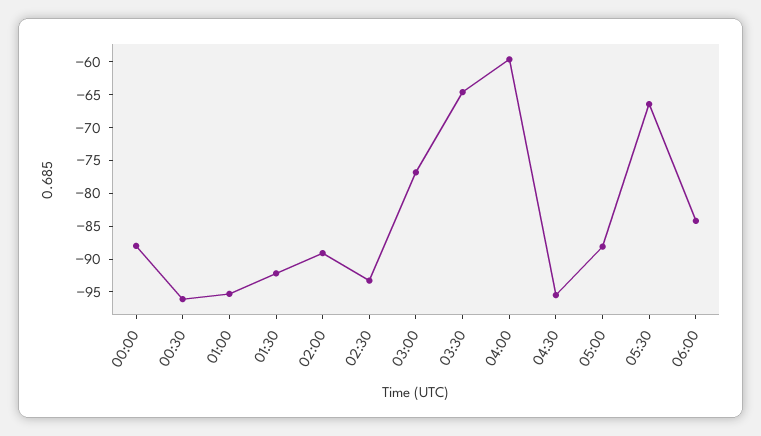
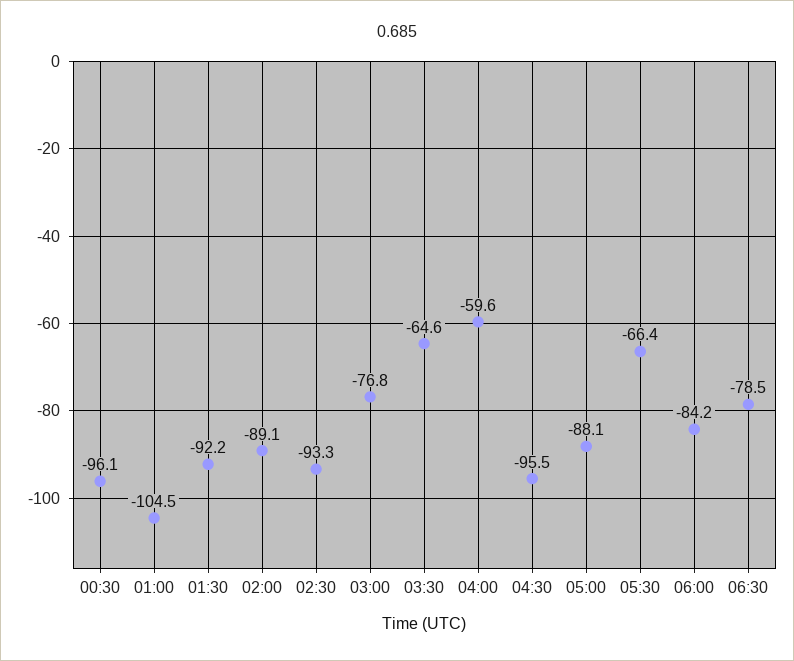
00:00: -87.5 -> none
01:00: -95 -> -104.5
06:30: none -> -78.5

